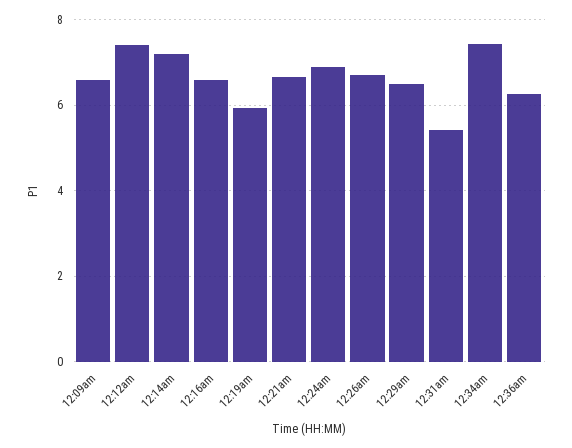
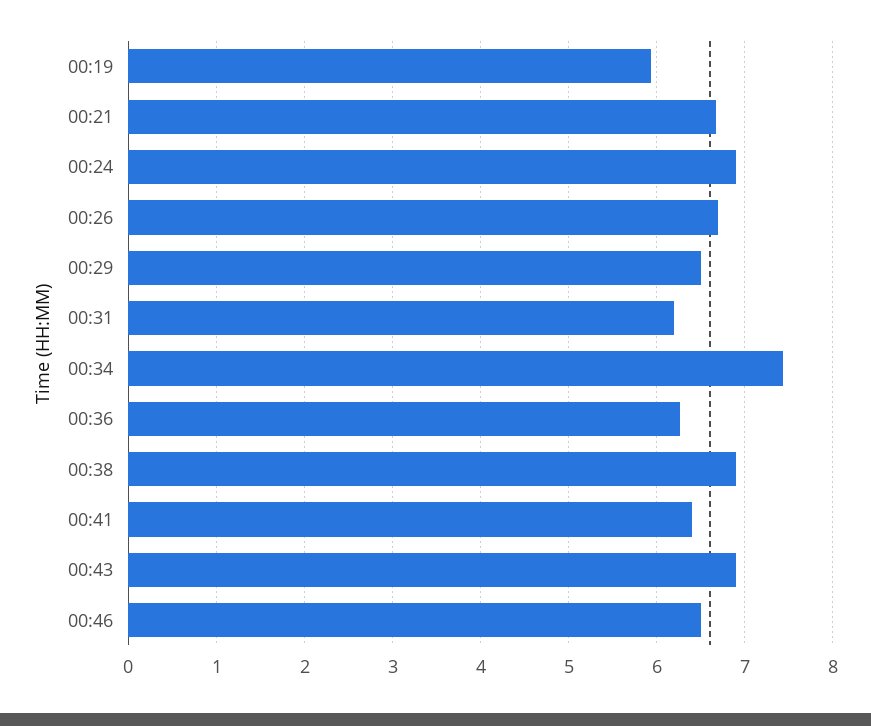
12:09am: 6.6 -> none
12:12am: 7.4 -> none
12:14am: 7.2 -> none
12:16am: 6.6 -> none
12:31am: 5.4 -> 6.2
00:38: none -> 6.9
00:41: none -> 6.4
00:43: none -> 6.9
00:46: none -> 6.5

